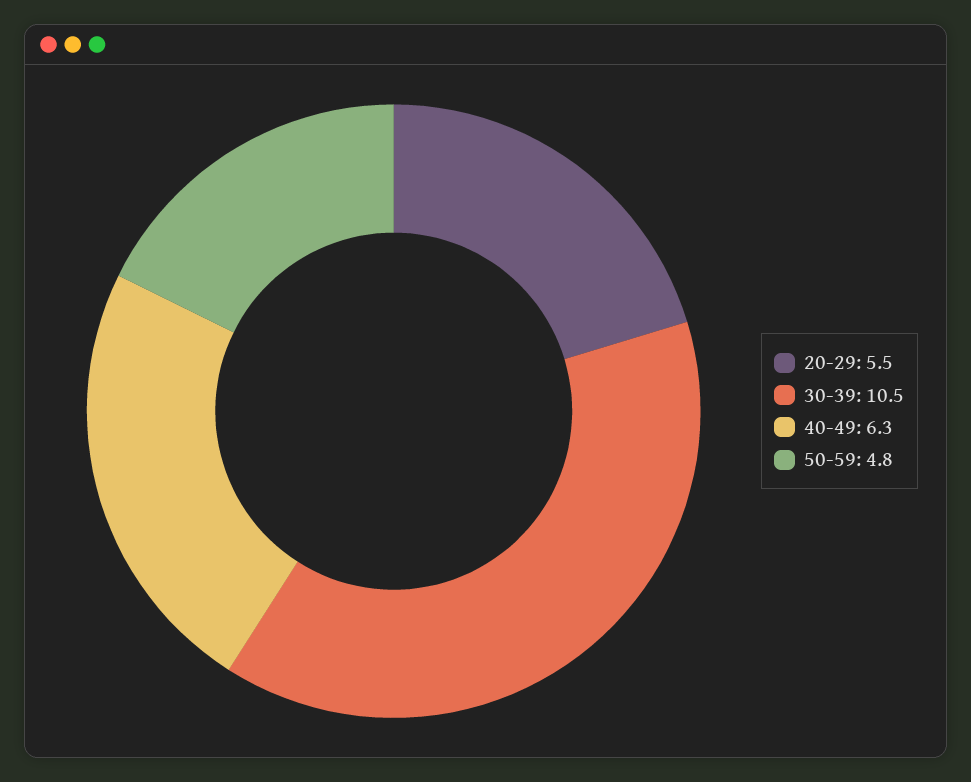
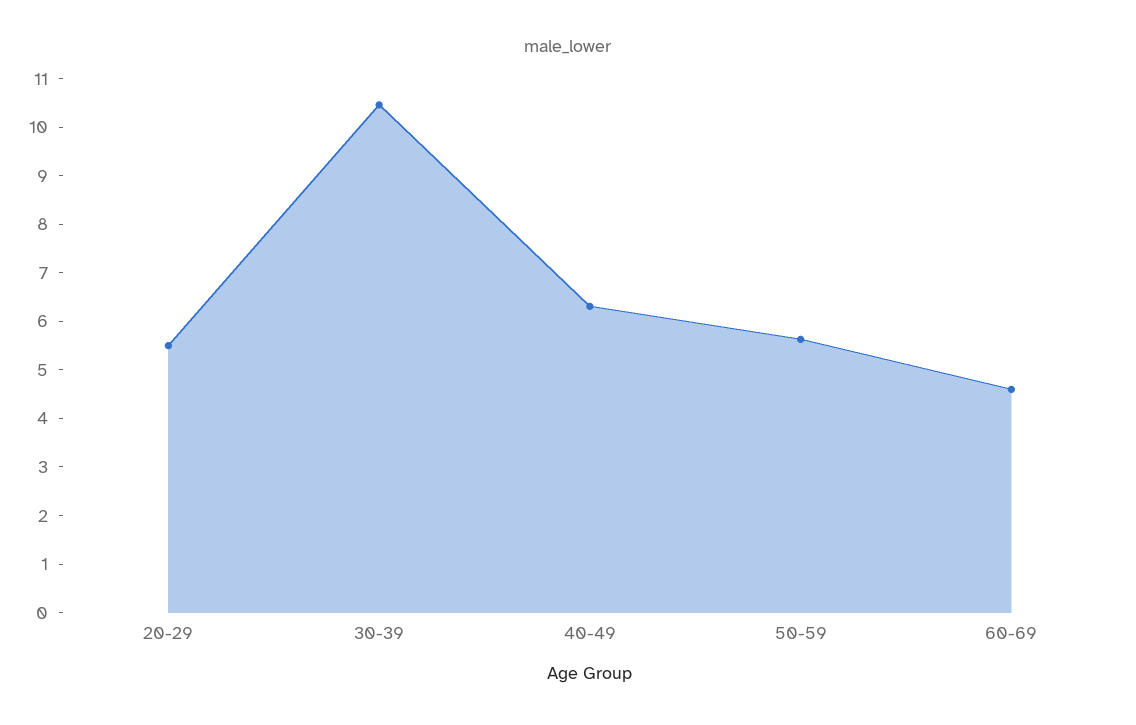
50-59: 4.8 -> 5.6
60-69: none -> 4.6

